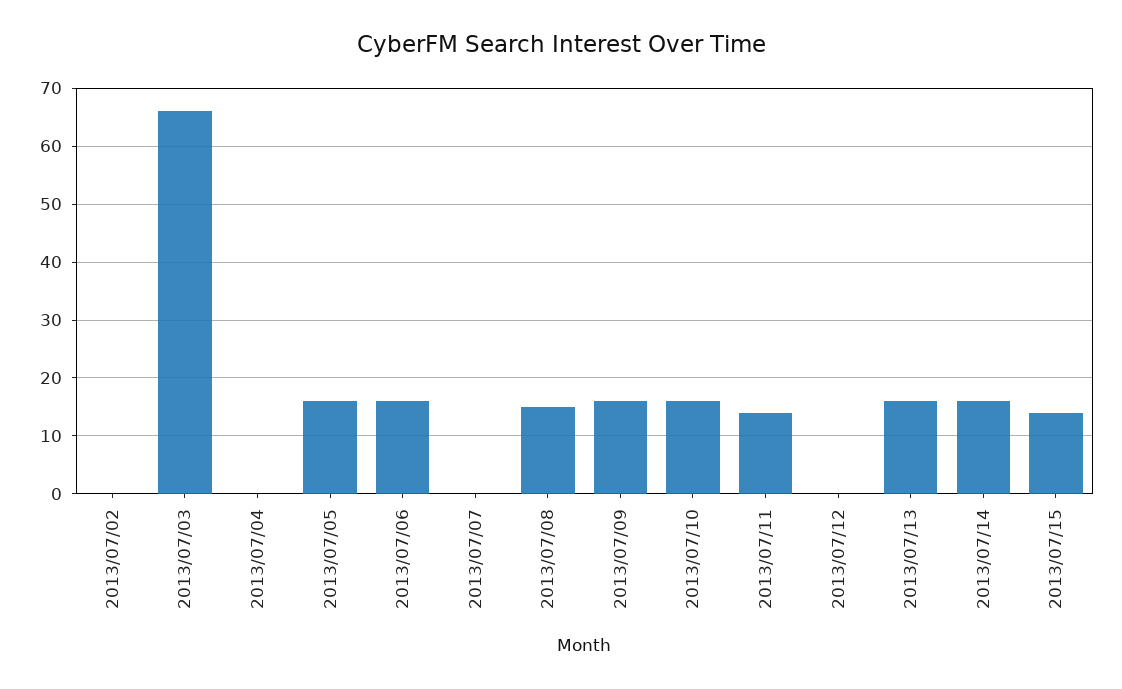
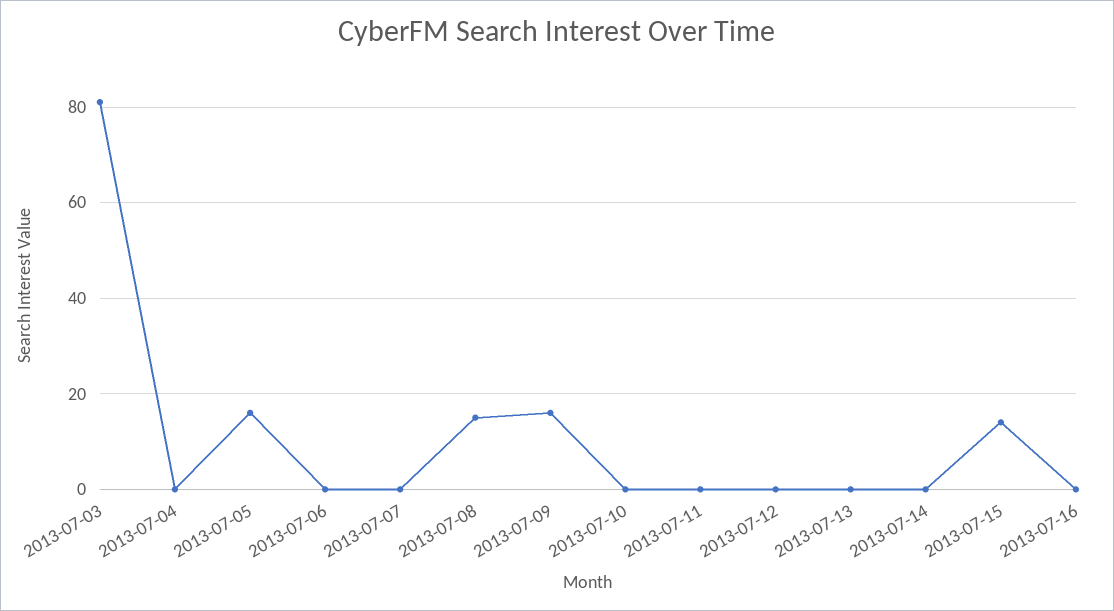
2013/07/02: 0 -> none
2013/07/03: 65 -> 80
2013/07/06: 15 -> 0
2013/07/10: 15 -> 0
2013/07/11: 15 -> 0
2013/07/13: 15 -> 0
2013/07/14: 15 -> 0
2013-07-16: none -> 0

